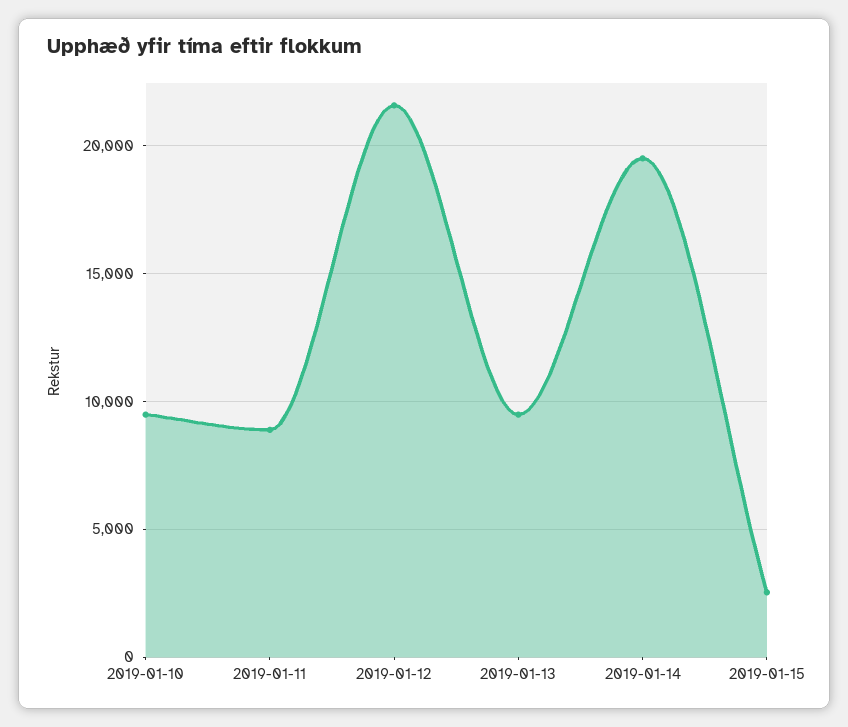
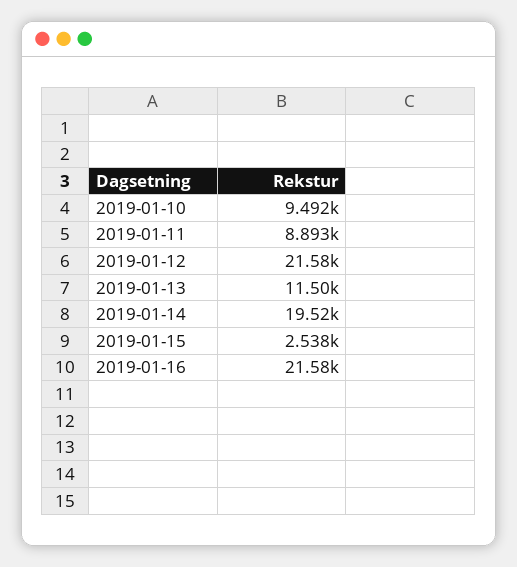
2019-01-13: 9500 -> 11500
2019-01-16: none -> 21580

